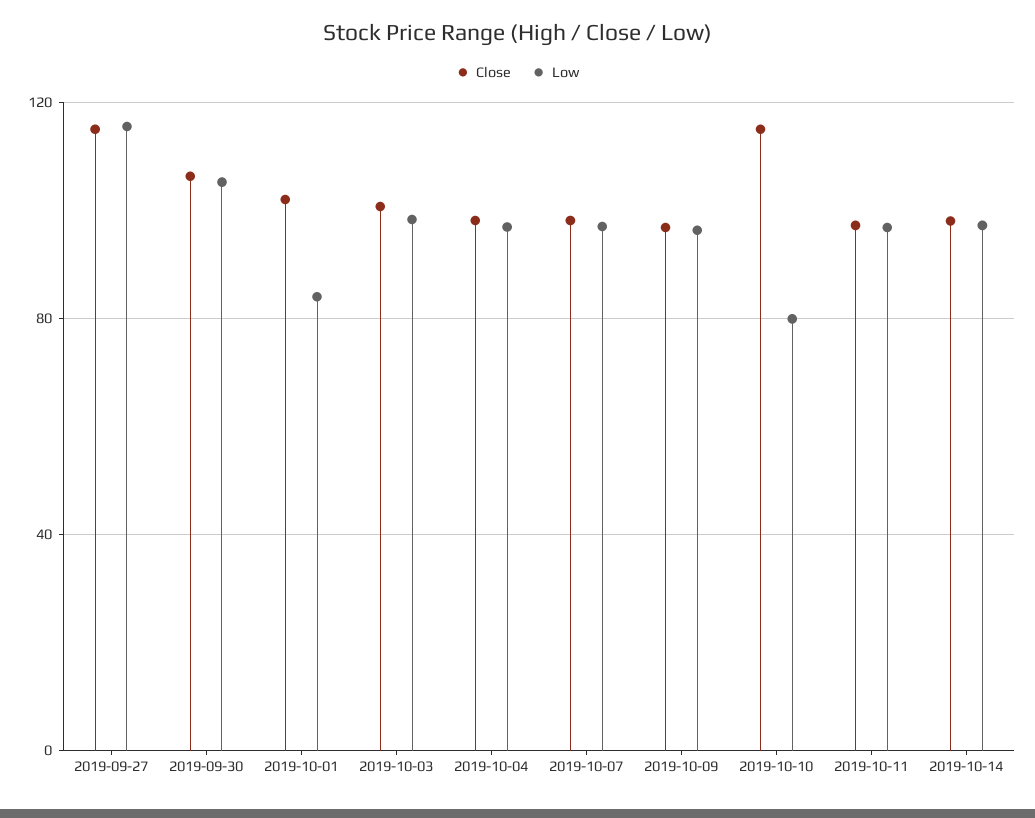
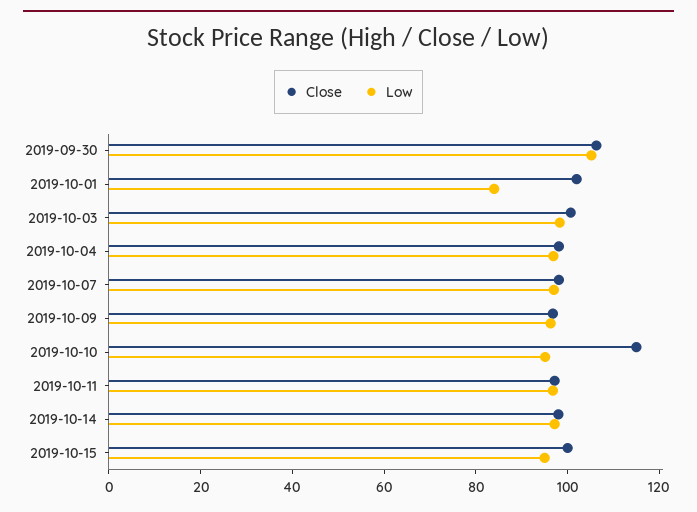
Close, 2019-09-27: 115 -> none
Low, 2019-09-27: 115 -> none
Low, 2019-10-10: 80 -> 95
Close, 2019-10-15: none -> 100
Low, 2019-10-15: none -> 95

